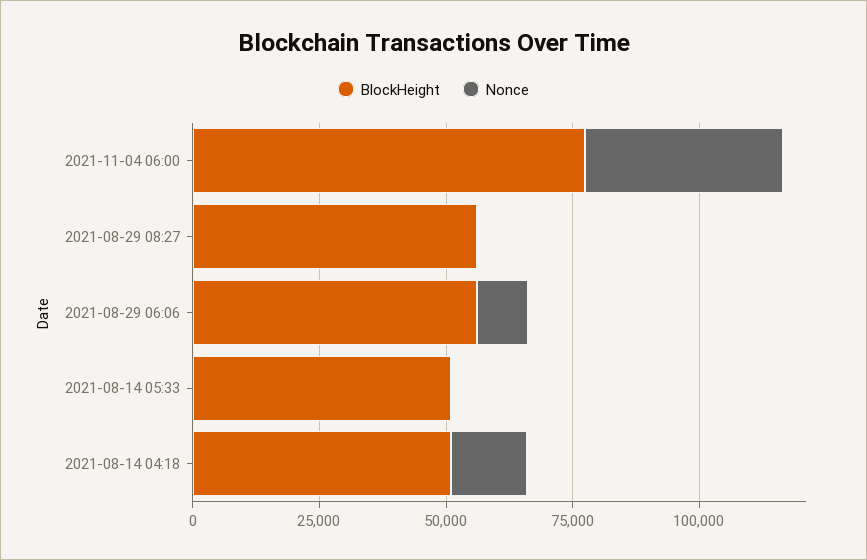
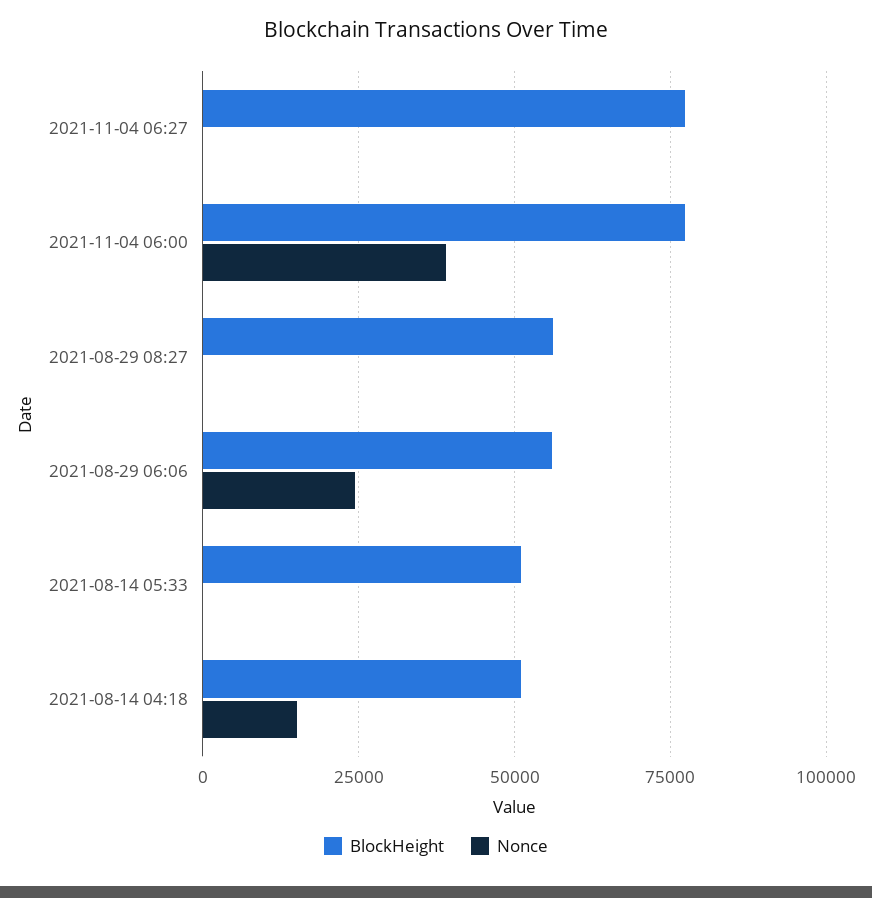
Nonce, 2021-08-29 06:06: 10000 -> 25000
BlockHeight, 2021-11-04 06:27: none -> 77500
Nonce, 2021-11-04 06:27: none -> 0

